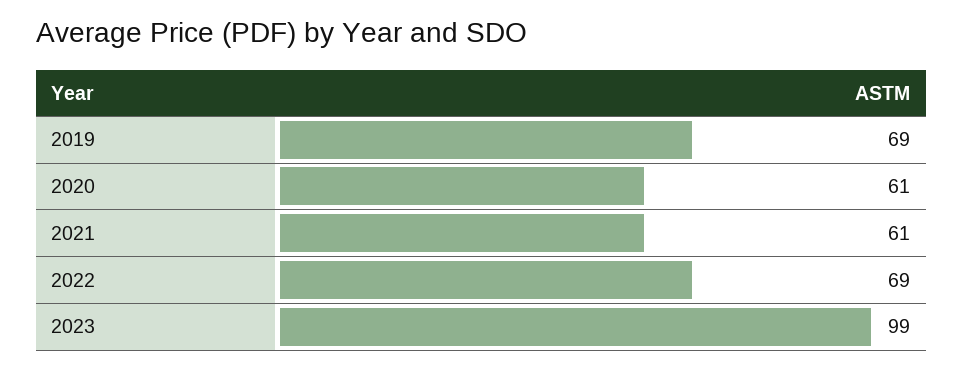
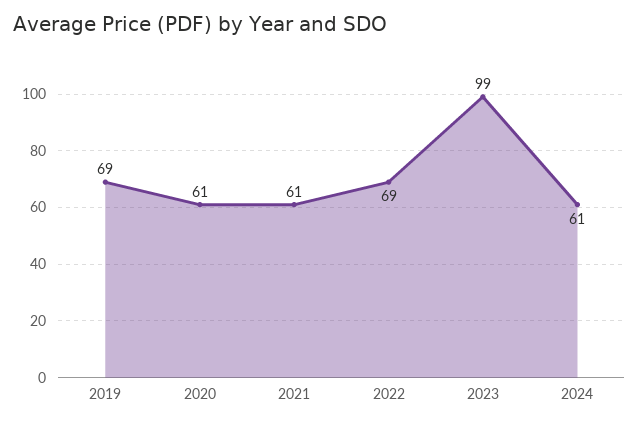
2024: none -> 61

